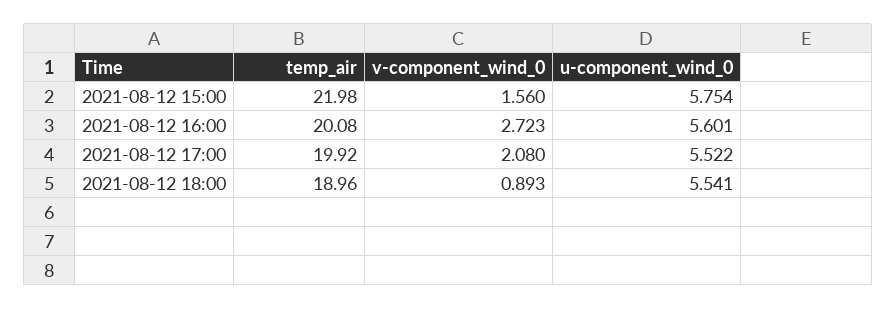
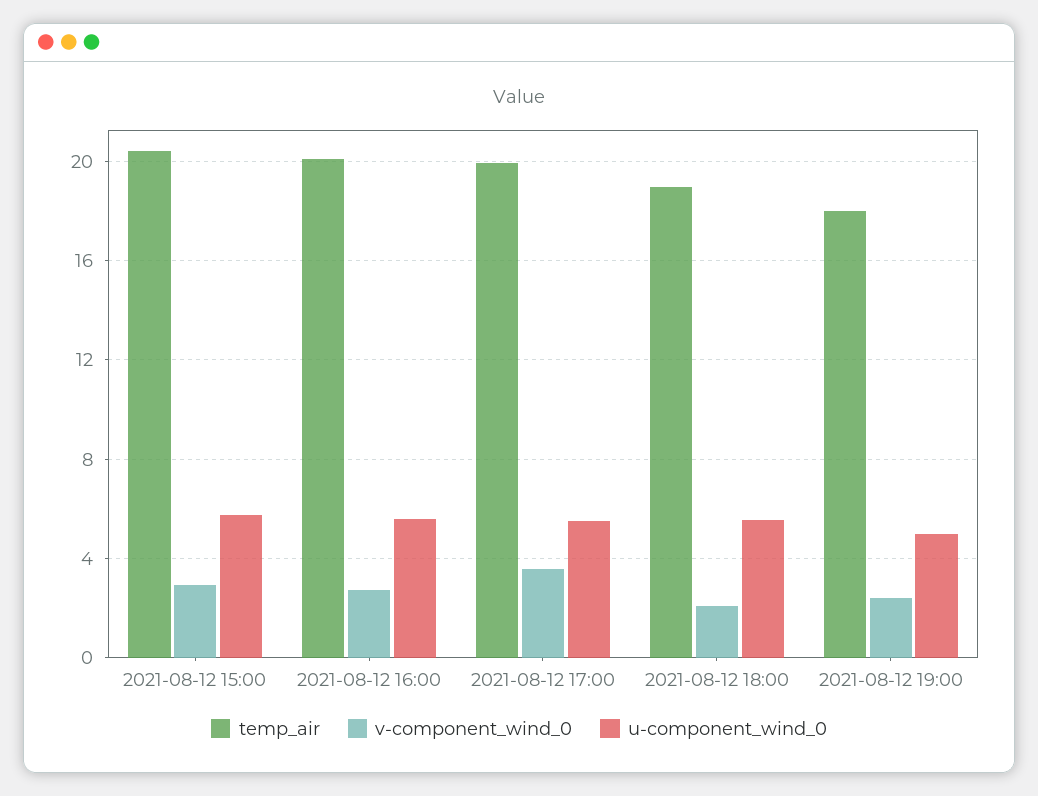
temp_air, 2021-08-12 15:00: 21.98 -> 20.5
v-component_wind_0, 2021-08-12 15:00: 1.56 -> 3
v-component_wind_0, 2021-08-12 17:00: 2.08 -> 3.5
v-component_wind_0, 2021-08-12 18:00: 0.893 -> 2
temp_air, 2021-08-12 19:00: none -> 18
v-component_wind_0, 2021-08-12 19:00: none -> 2.5
u-component_wind_0, 2021-08-12 19:00: none -> 5

